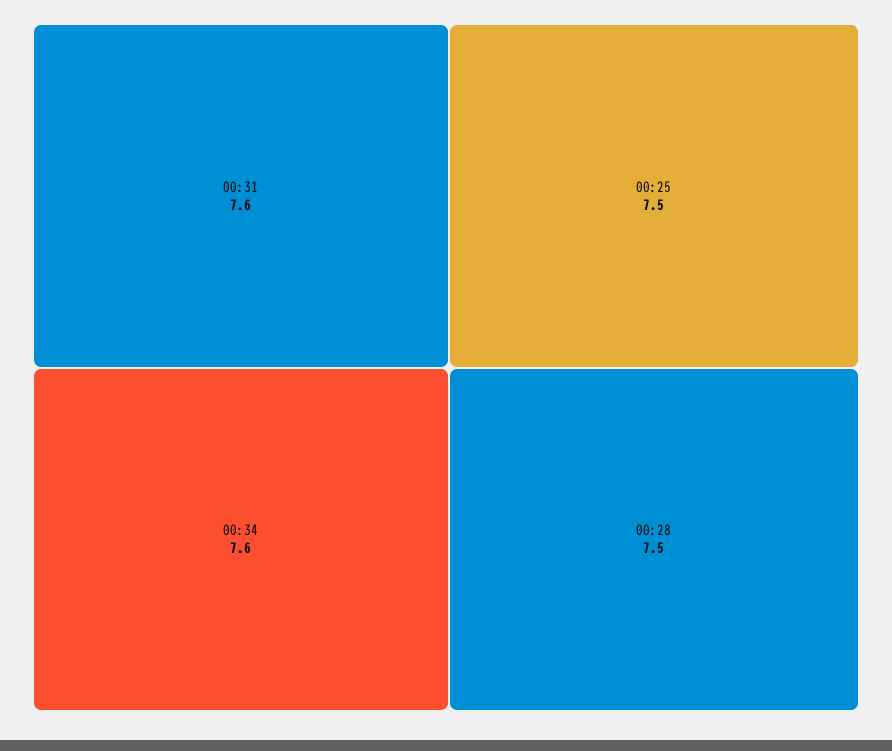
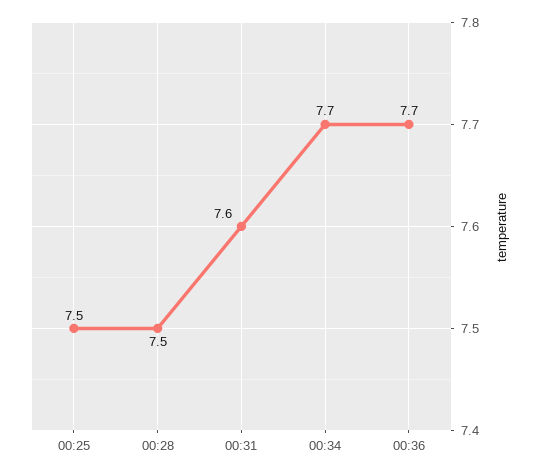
00:34: 7.6 -> 7.7
00:36: none -> 7.7

